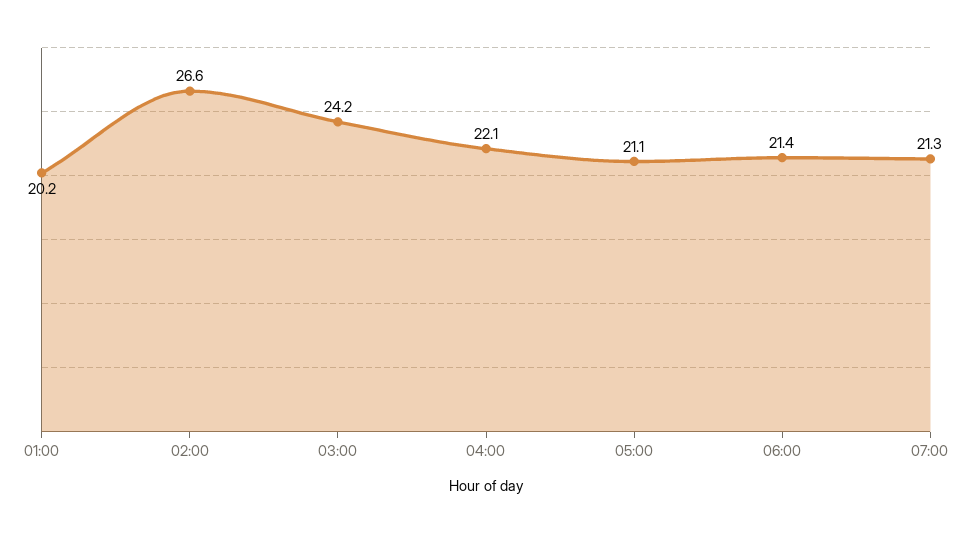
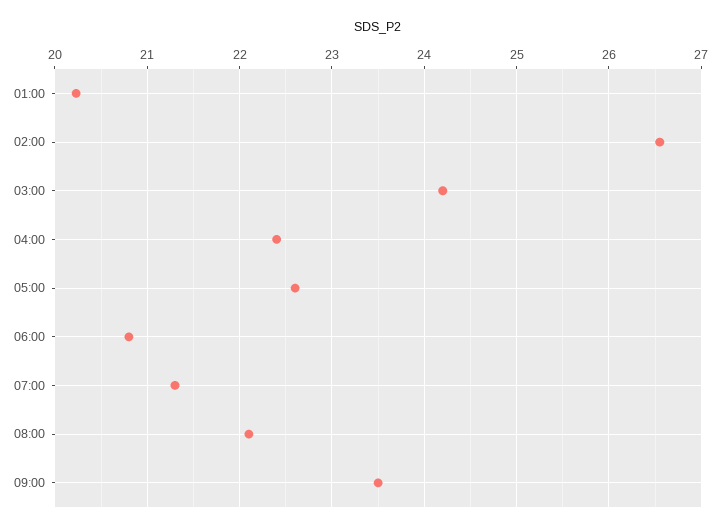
04:00: 22.1 -> 22.4
05:00: 21.1 -> 22.6
06:00: 21.4 -> 20.8
08:00: none -> 22.1
09:00: none -> 23.5

